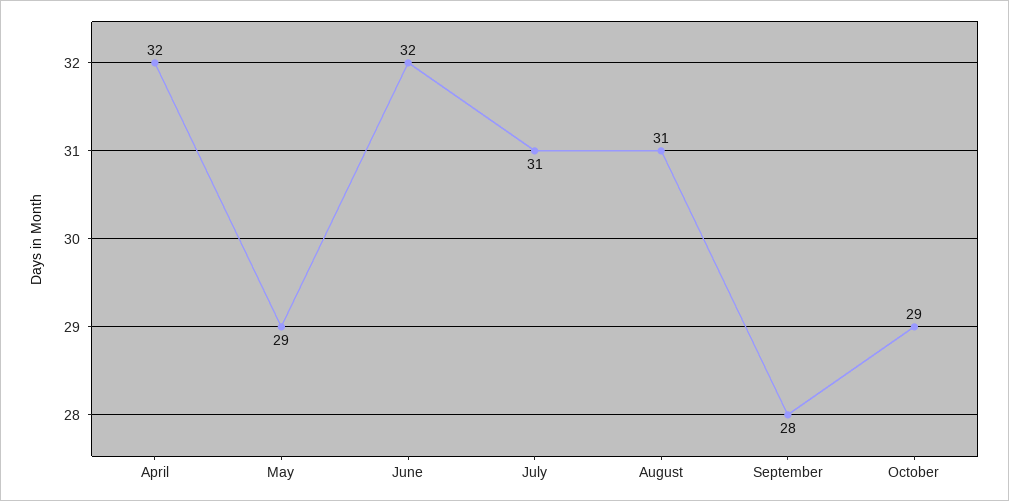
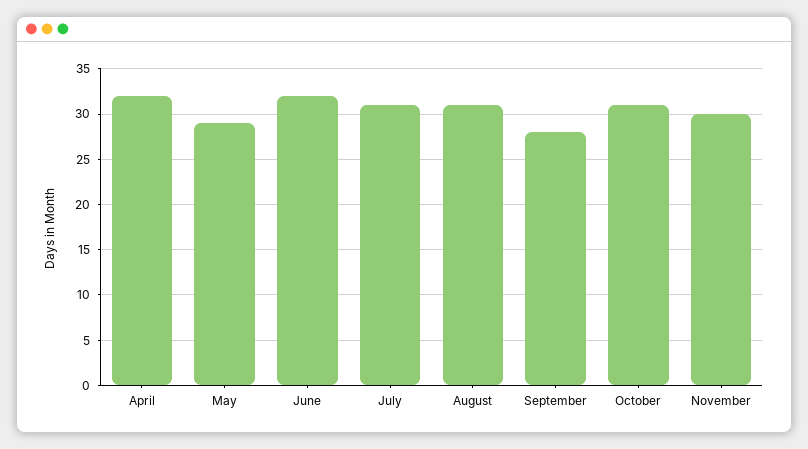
October: 29 -> 31
November: none -> 30

